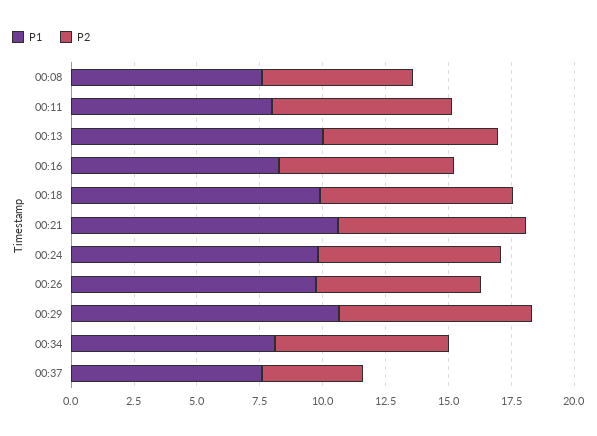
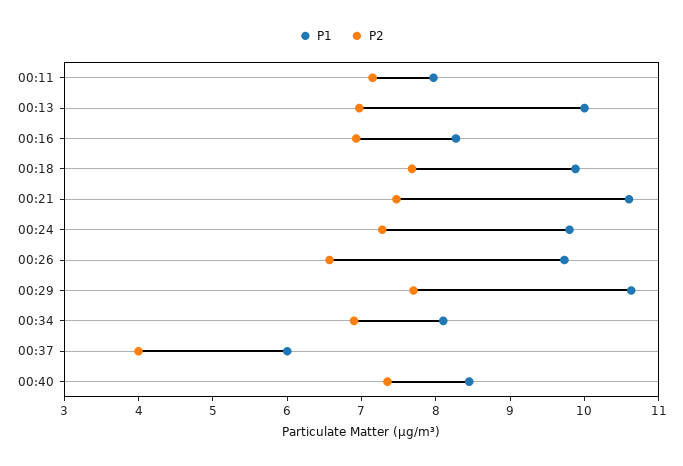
P1, 00:08: 7.5 -> none
P2, 00:08: 6 -> none
P1, 00:37: 7.5 -> 6
P1, 00:40: none -> 8.4
P2, 00:40: none -> 7.4

